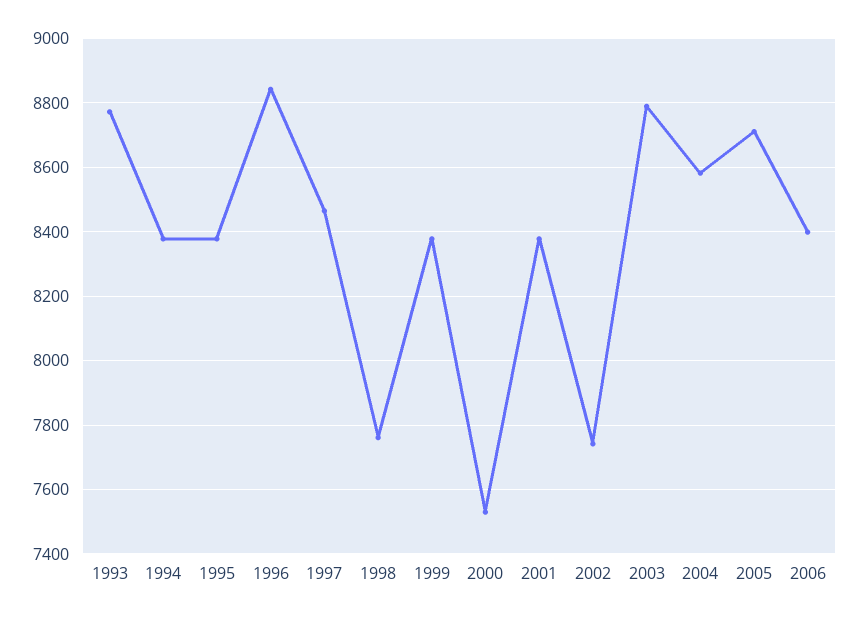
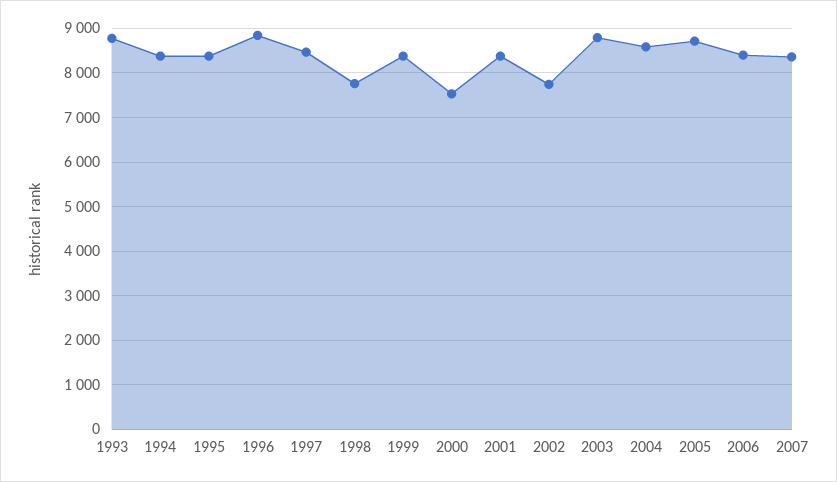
2007: none -> 8400

